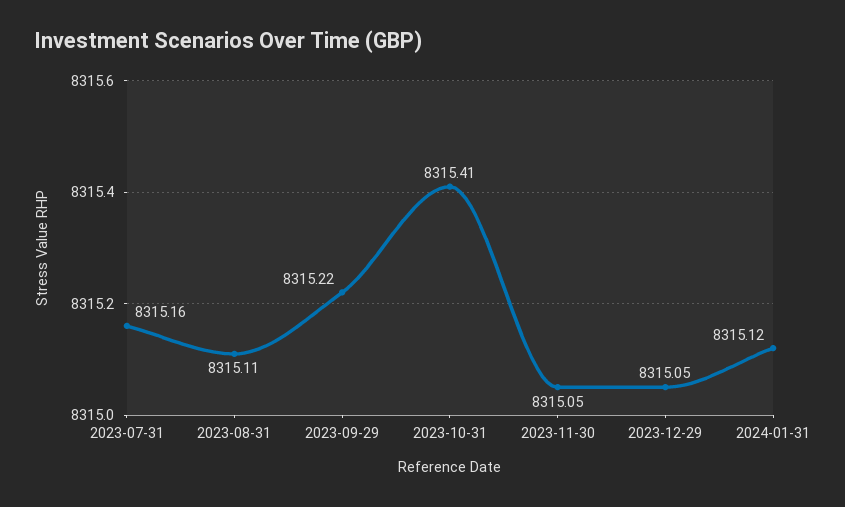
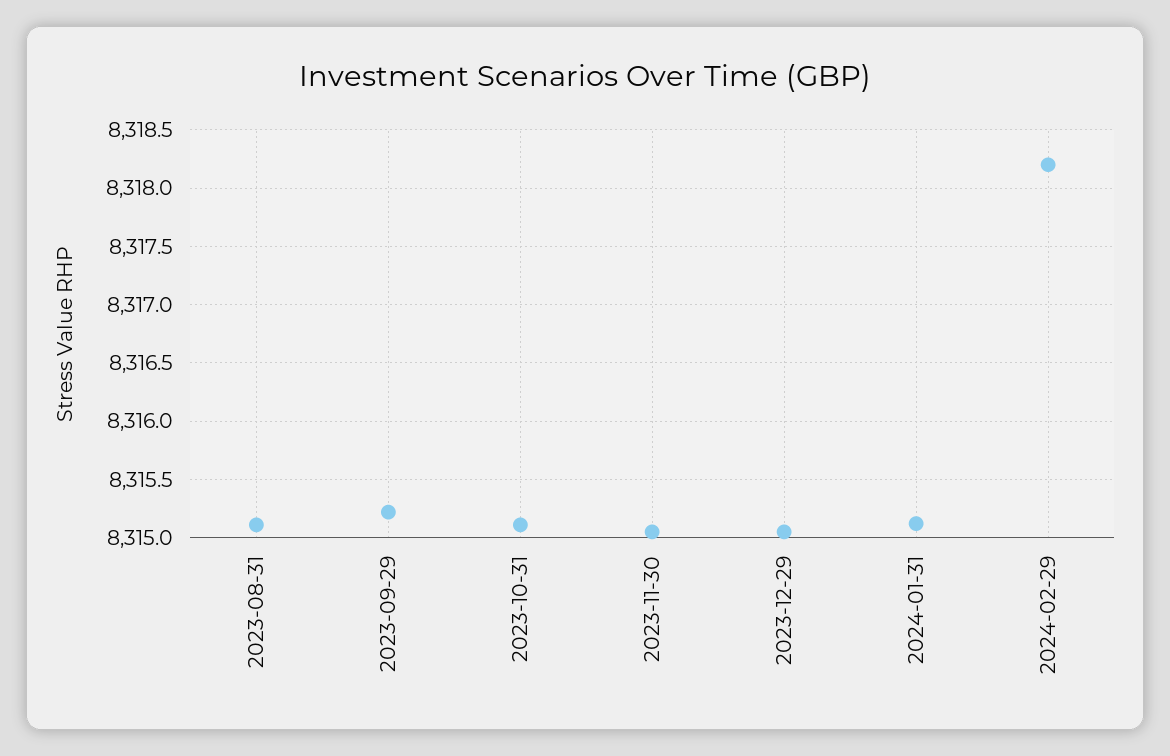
2023-07-31: 8315.16 -> none
2023-10-31: 8315.41 -> 8315.1
2024-02-29: none -> 8318.2

